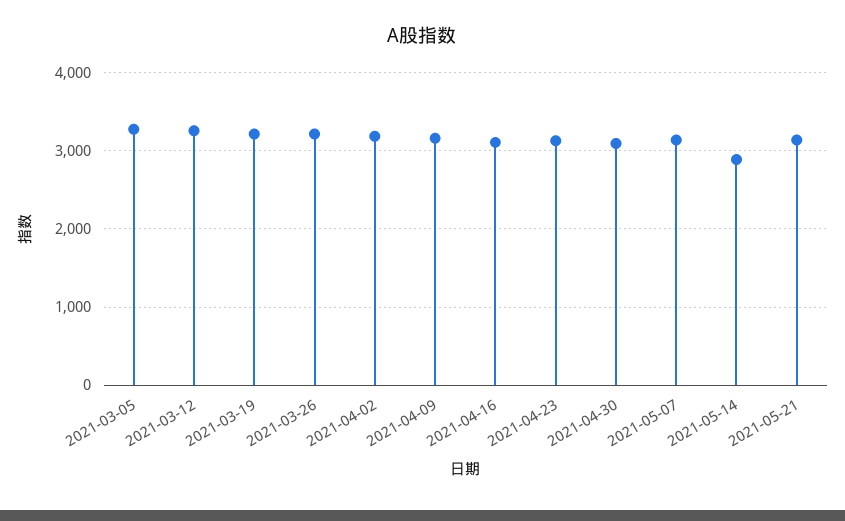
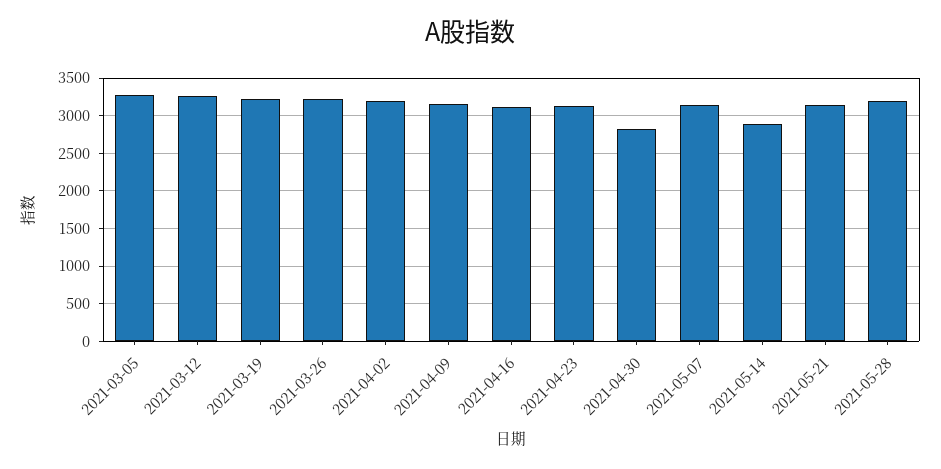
2021-04-30: 3100 -> 2800
2021-05-28: none -> 3200

